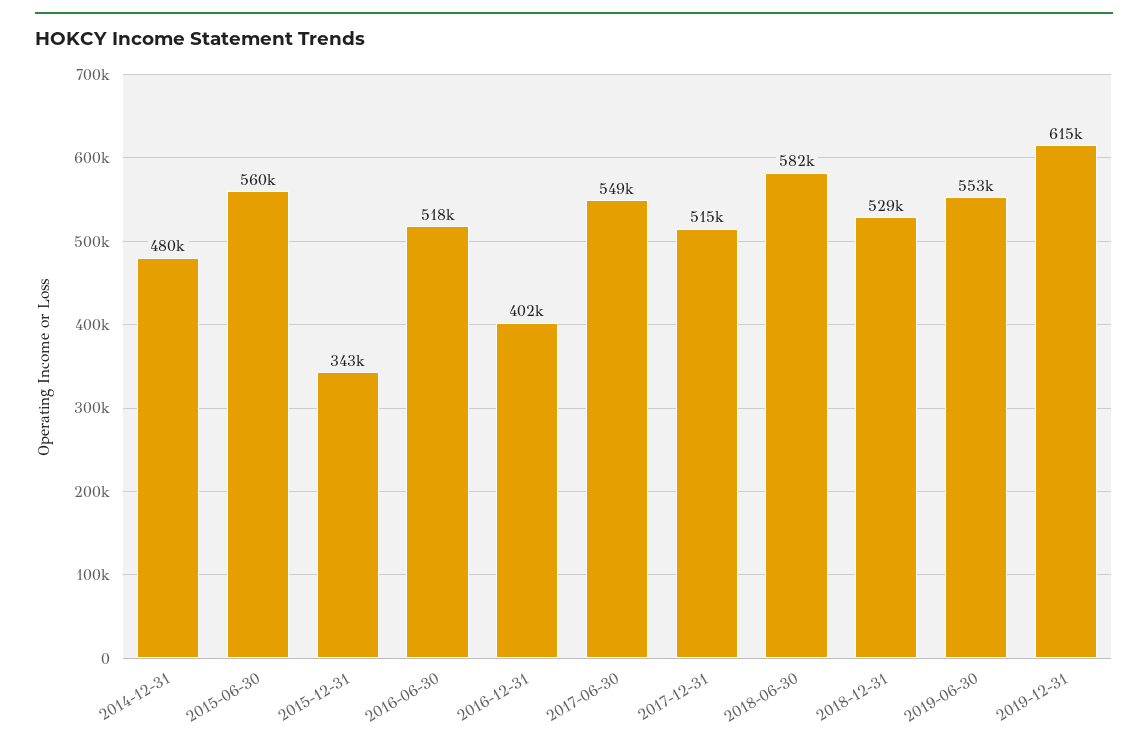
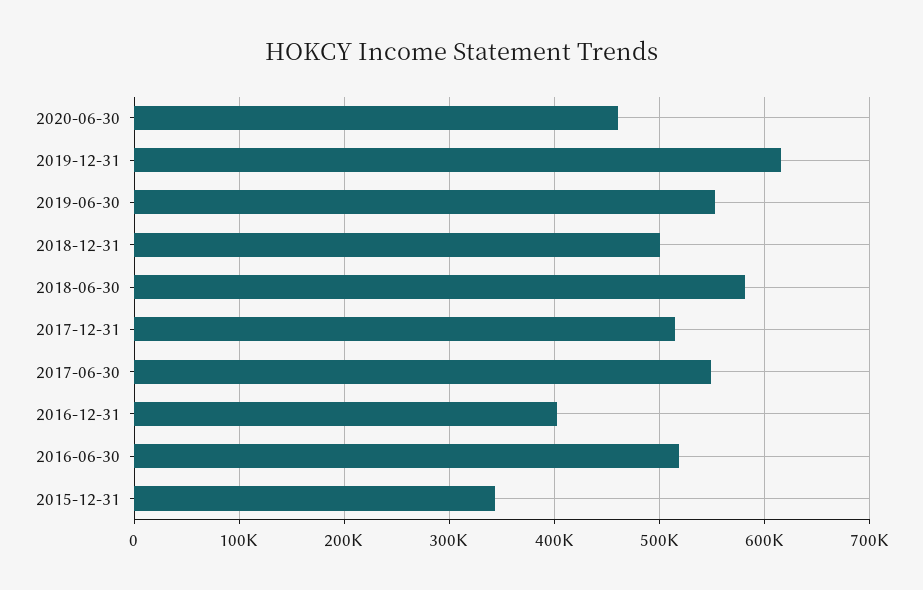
2014-12-31: 480000 -> none
2015-06-30: 560000 -> none
2018-12-31: 529000 -> 500000
2020-06-30: none -> 460000

